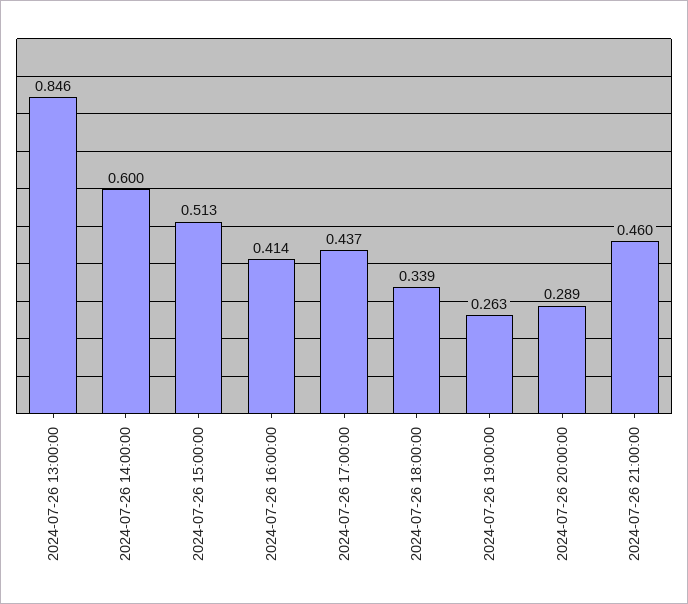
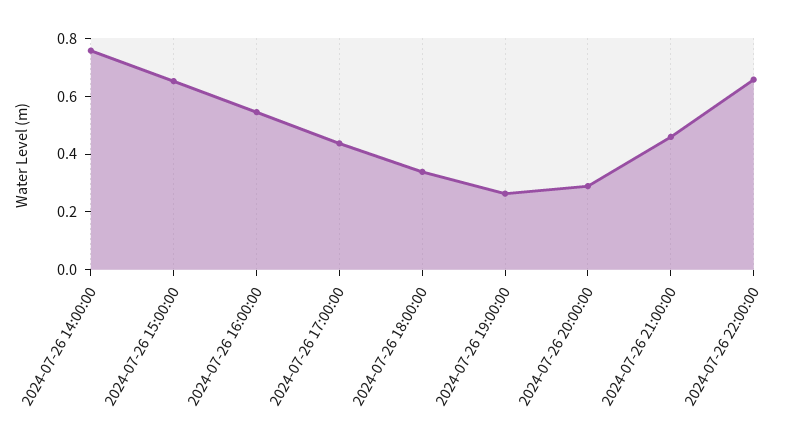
2024-07-26 13:00:00: 0.846 -> none
2024-07-26 14:00:00: 0.6 -> 0.75
2024-07-26 15:00:00: 0.513 -> 0.65
2024-07-26 16:00:00: 0.414 -> 0.55
2024-07-26 22:00:00: none -> 0.65

